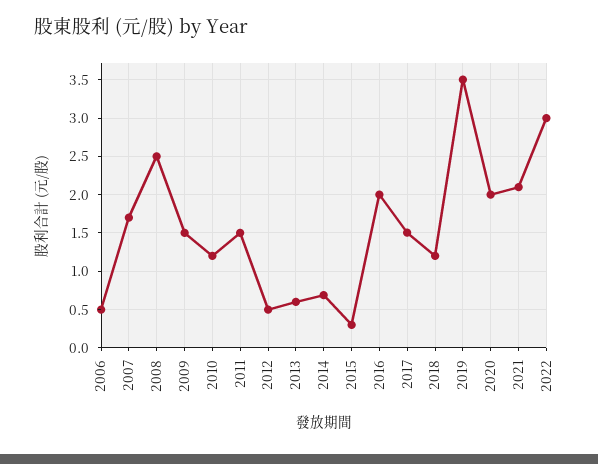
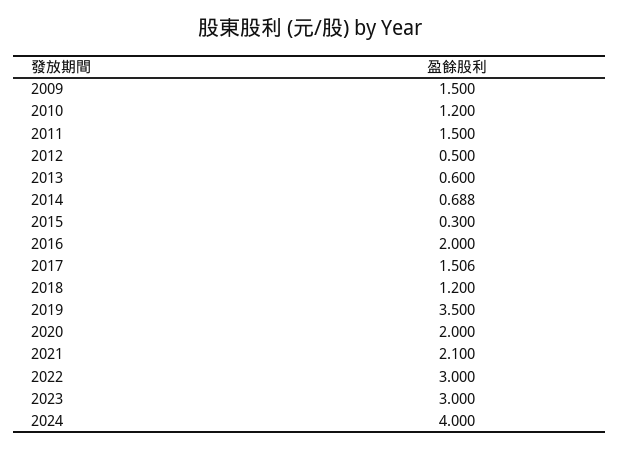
2006: 0.5 -> none
2007: 1.7 -> none
2008: 2.5 -> none
2023: none -> 3
2024: none -> 4

